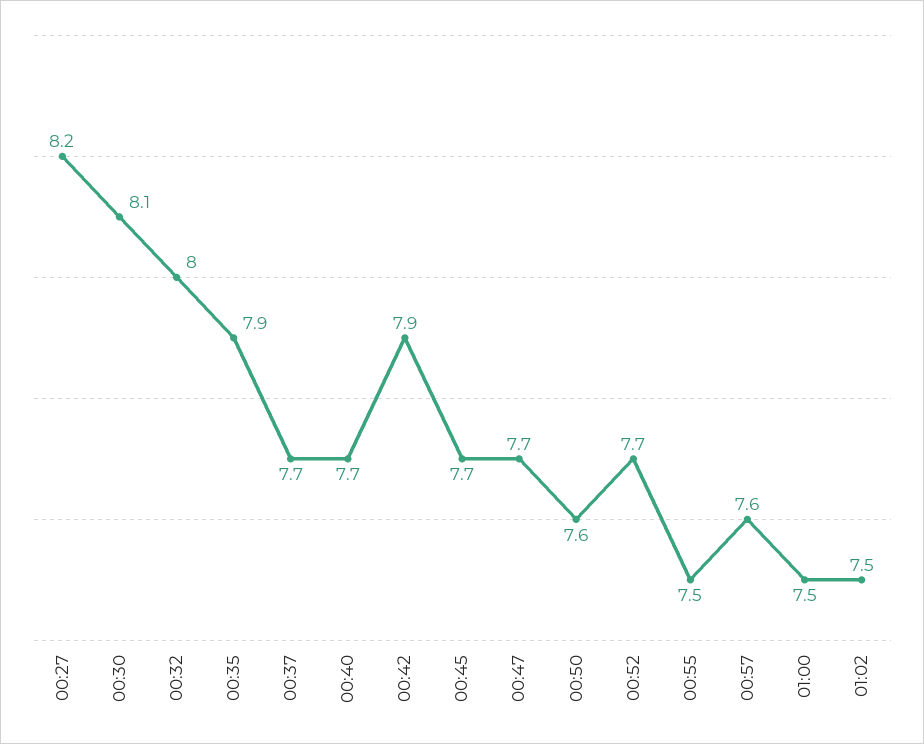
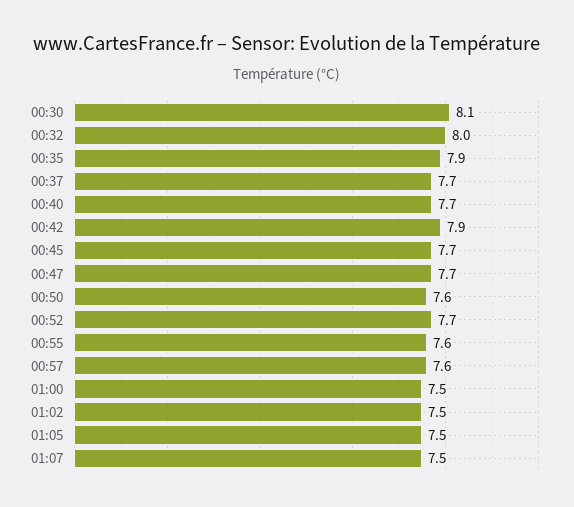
00:27: 8.2 -> none
00:55: 7.5 -> 7.6
01:05: none -> 7.5
01:07: none -> 7.5

